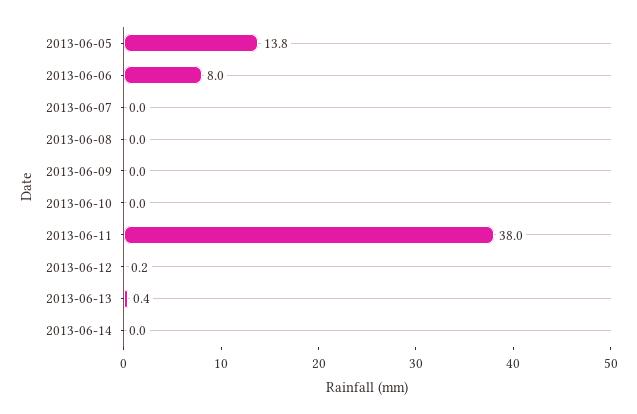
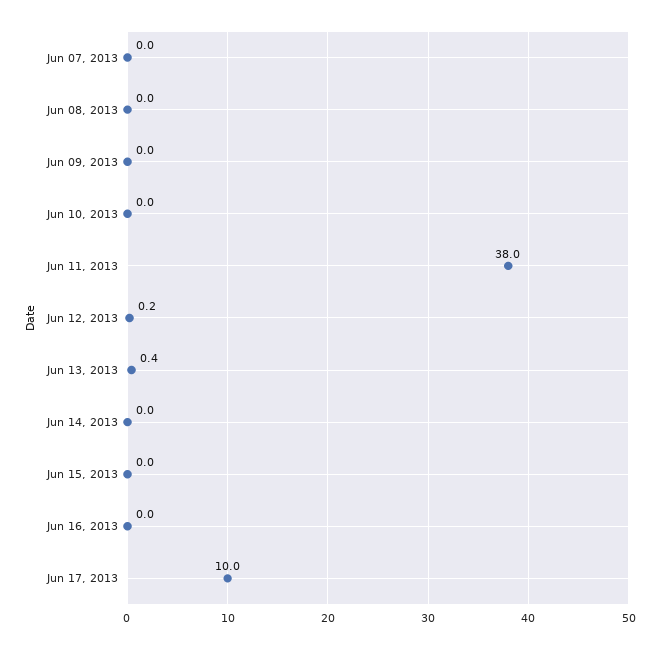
2013-06-05: 13.8 -> none
2013-06-06: 8 -> none
Jun 15, 2013: none -> 0
Jun 16, 2013: none -> 0
Jun 17, 2013: none -> 10

